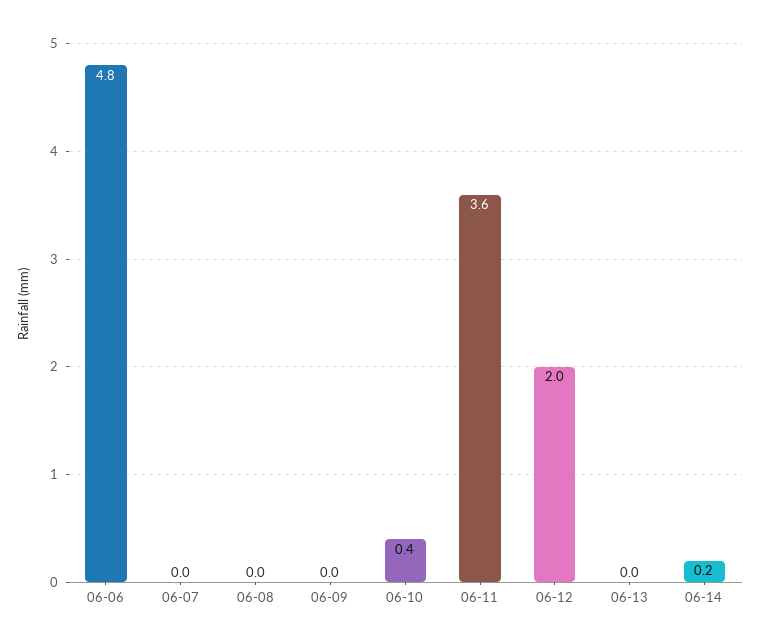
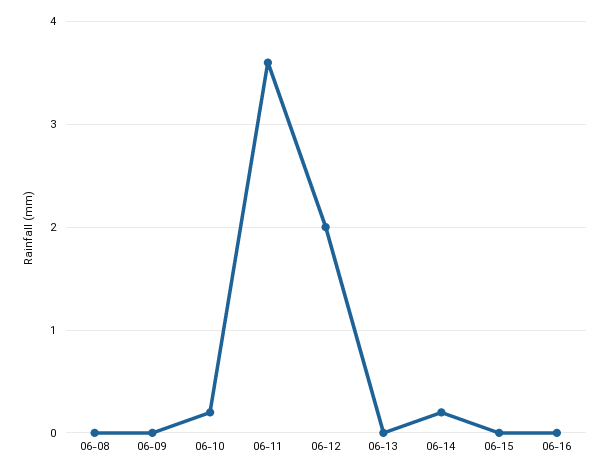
06-06: 4.8 -> none
06-07: 0 -> none
06-10: 0.4 -> 0.2
06-15: none -> 0
06-16: none -> 0

